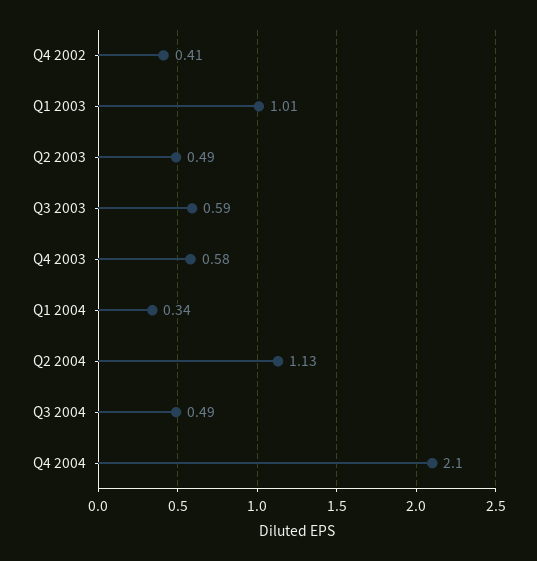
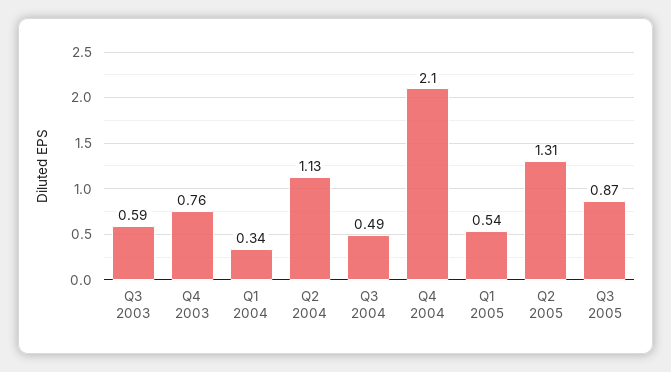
Q4 2002: 0.41 -> none
Q1 2003: 1.01 -> none
Q2 2003: 0.49 -> none
Q4 2003: 0.58 -> 0.76
Q1 2005: none -> 0.54
Q2 2005: none -> 1.31
Q3 2005: none -> 0.87

